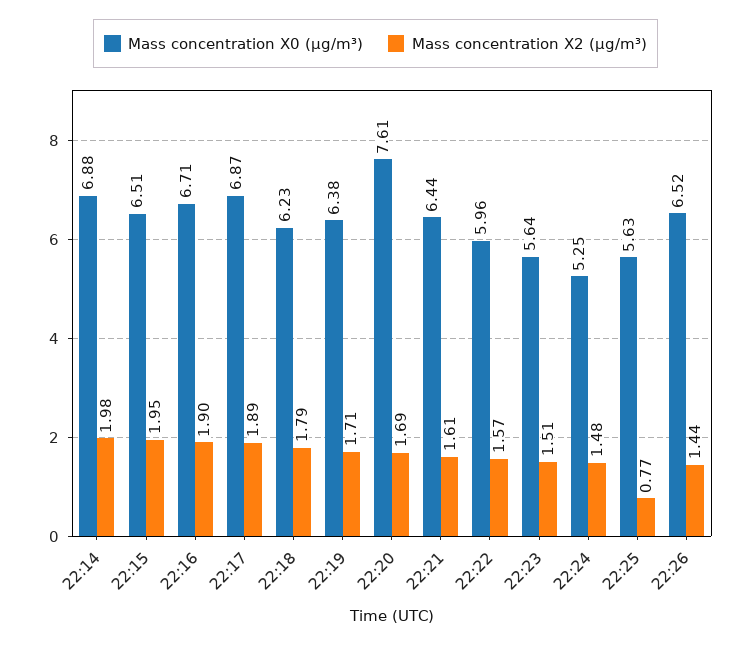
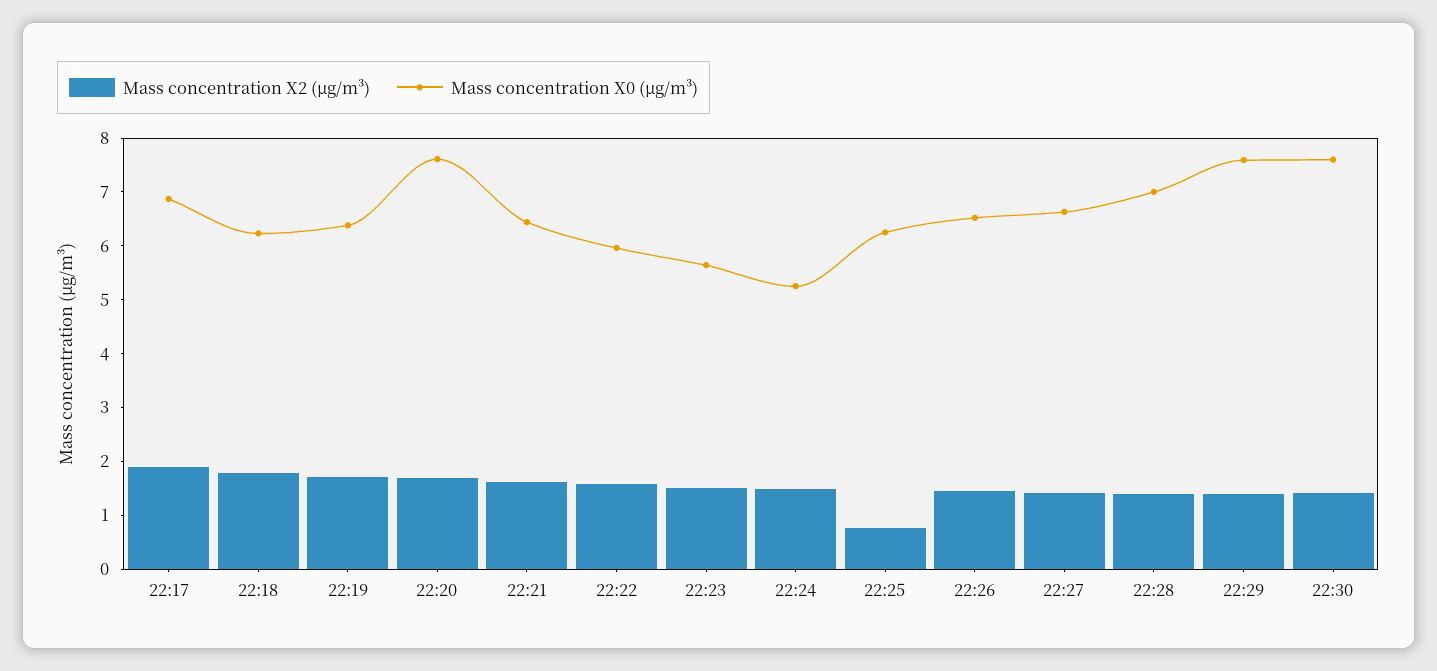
Mass concentration X0 (μg/m³), 22:14: 6.88 -> none
Mass concentration X2 (μg/m³), 22:14: 1.98 -> none
Mass concentration X0 (μg/m³), 22:15: 6.51 -> none
Mass concentration X2 (μg/m³), 22:15: 1.95 -> none
Mass concentration X0 (μg/m³), 22:16: 6.71 -> none
Mass concentration X2 (μg/m³), 22:16: 1.9 -> none
Mass concentration X0 (μg/m³), 22:25: 5.63 -> 6.2
Mass concentration X2 (μg/m³), 22:27: none -> 1.4
Mass concentration X0 (μg/m³), 22:27: none -> 6.6
Mass concentration X2 (μg/m³), 22:28: none -> 1.4
Mass concentration X0 (μg/m³), 22:28: none -> 7
Mass concentration X2 (μg/m³), 22:29: none -> 1.4
Mass concentration X0 (μg/m³), 22:29: none -> 7.6
Mass concentration X2 (μg/m³), 22:30: none -> 1.4
Mass concentration X0 (μg/m³), 22:30: none -> 7.6

